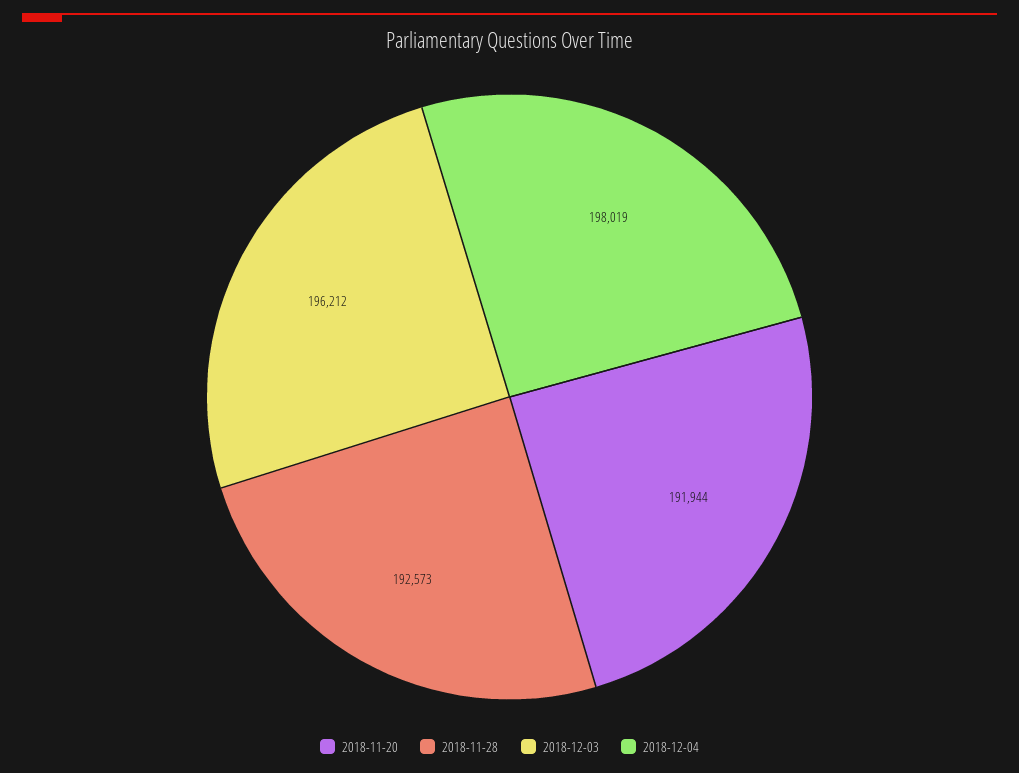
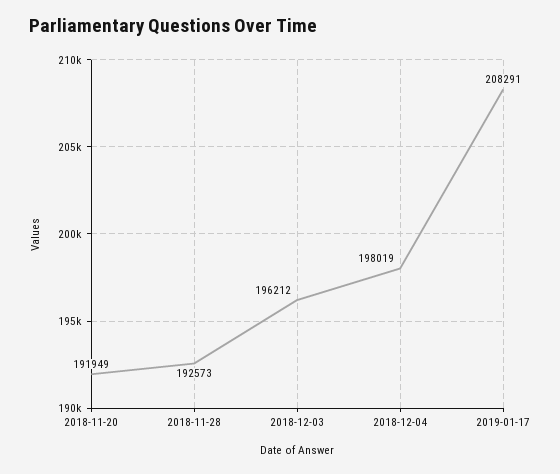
2018-11-20: 191944 -> 191949
2019-01-17: none -> 208291

